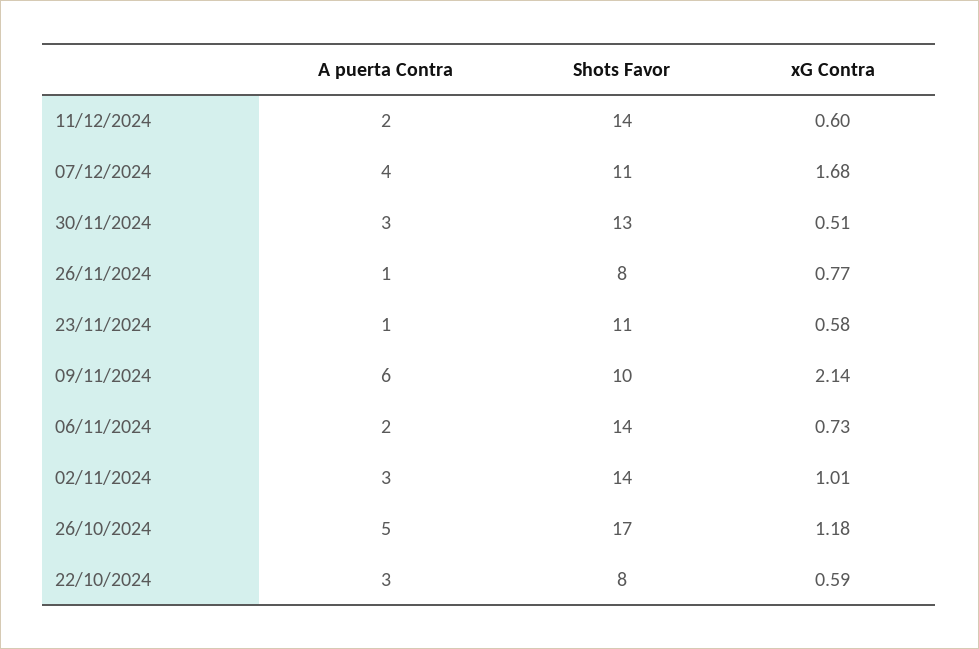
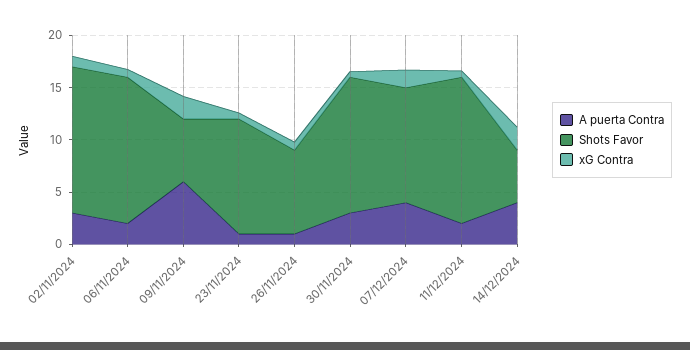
Shots Favor, 09/11/2024: 10 -> 6
A puerta Contra, 26/10/2024: 5 -> none
Shots Favor, 26/10/2024: 17 -> none
xG Contra, 26/10/2024: 1.18 -> none
A puerta Contra, 22/10/2024: 3 -> none
Shots Favor, 22/10/2024: 8 -> none
xG Contra, 22/10/2024: 0.59 -> none
A puerta Contra, 14/12/2024: none -> 4
Shots Favor, 14/12/2024: none -> 5
xG Contra, 14/12/2024: none -> 2

